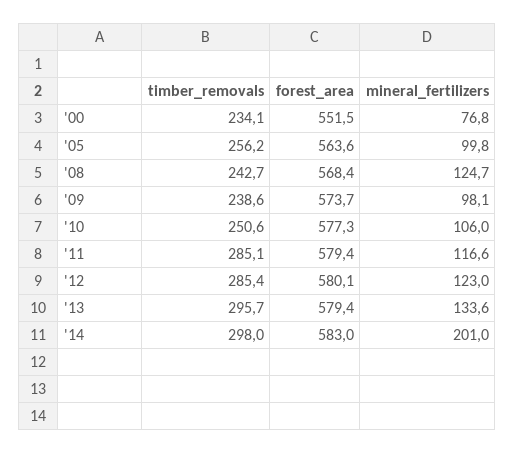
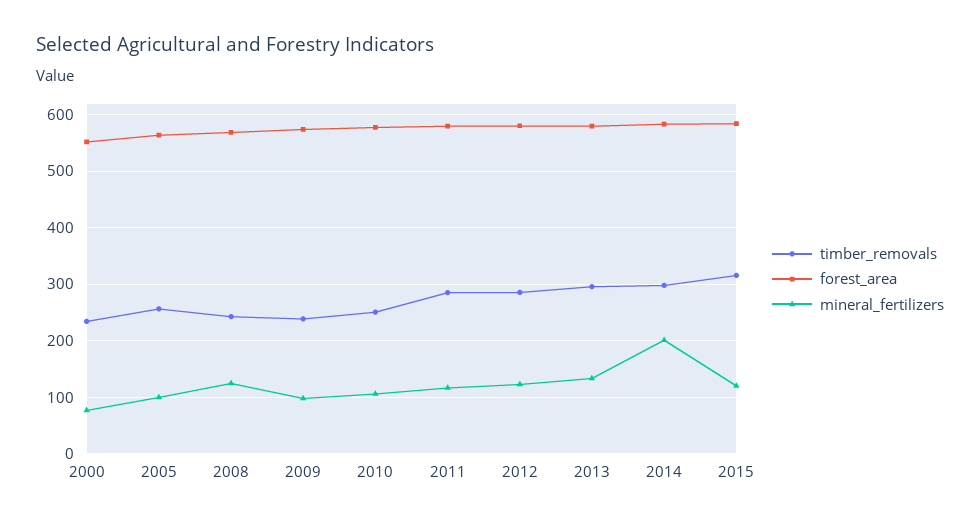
timber_removals, 2015: none -> 320
forest_area, 2015: none -> 580
mineral_fertilizers, 2015: none -> 120

